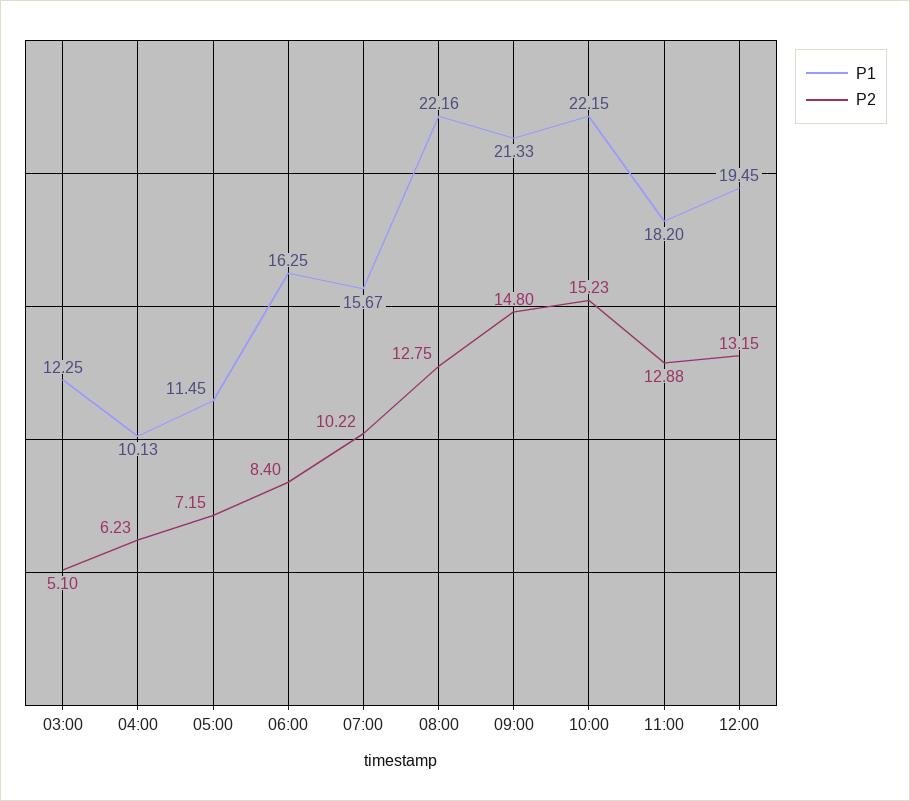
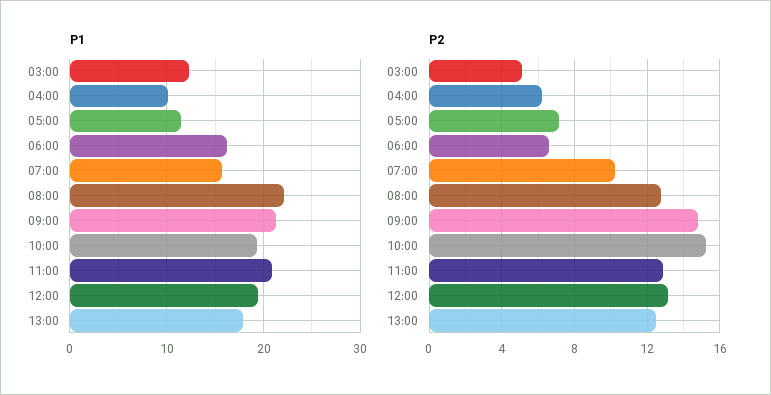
P2, 06:00: 8.4 -> 6.5
P1, 10:00: 22.15 -> 19
P1, 11:00: 18.2 -> 21
P1, 13:00: none -> 18
P2, 13:00: none -> 12.5

